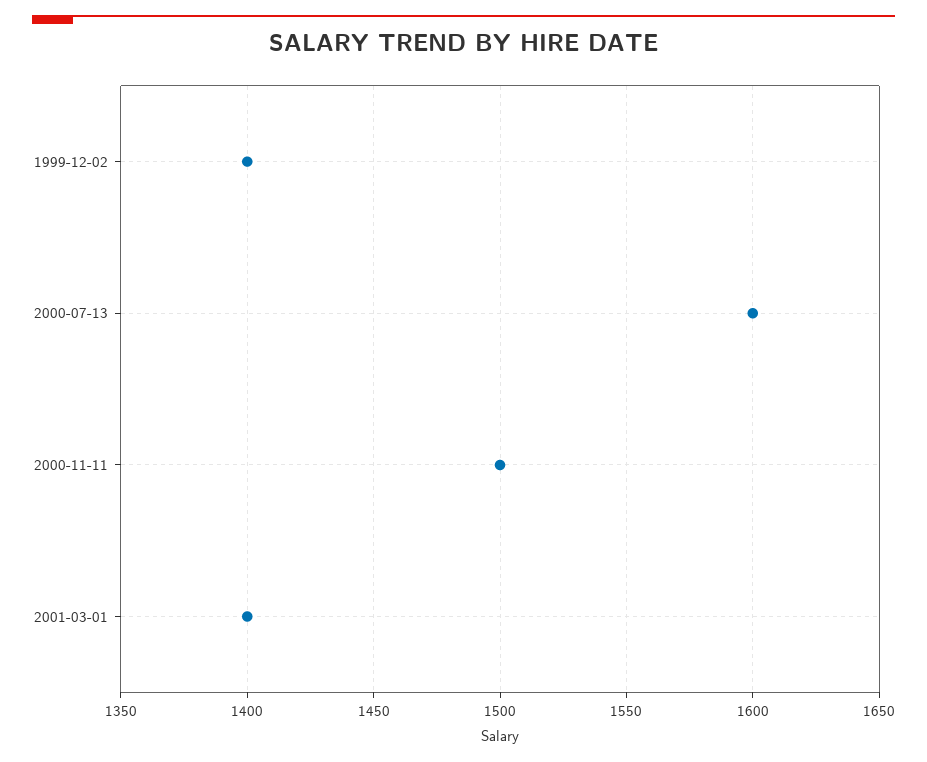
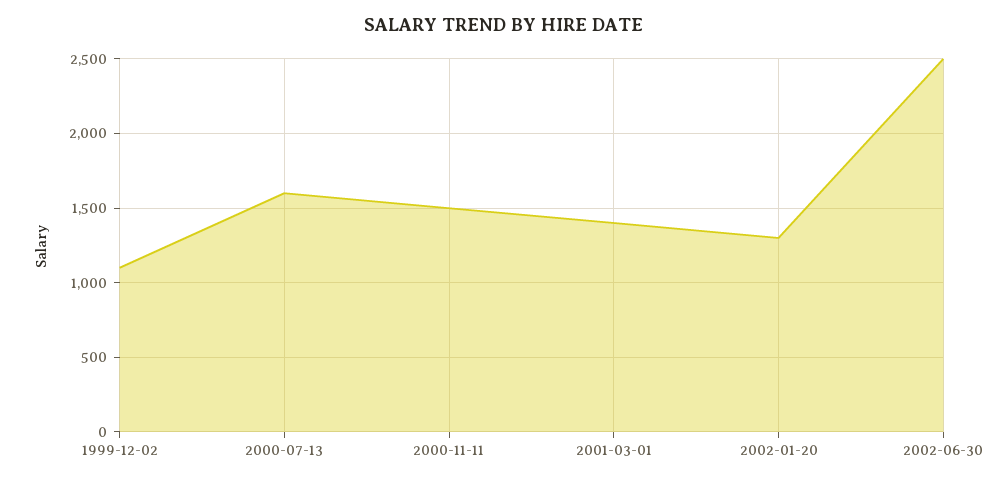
1999-12-02: 1400 -> 1100
2002-01-20: none -> 1300
2002-06-30: none -> 2500

